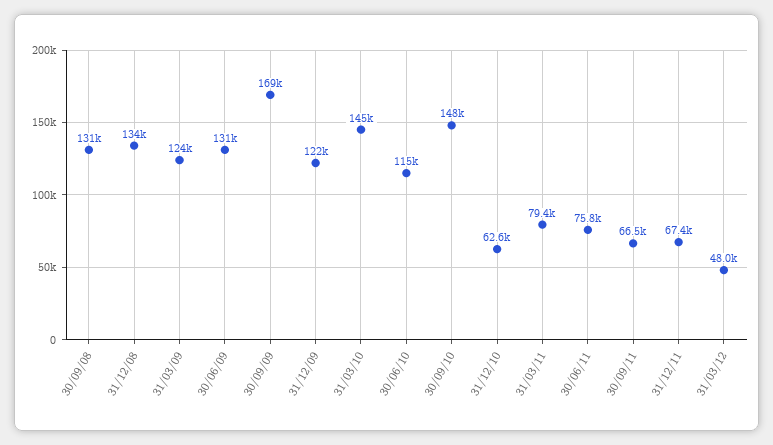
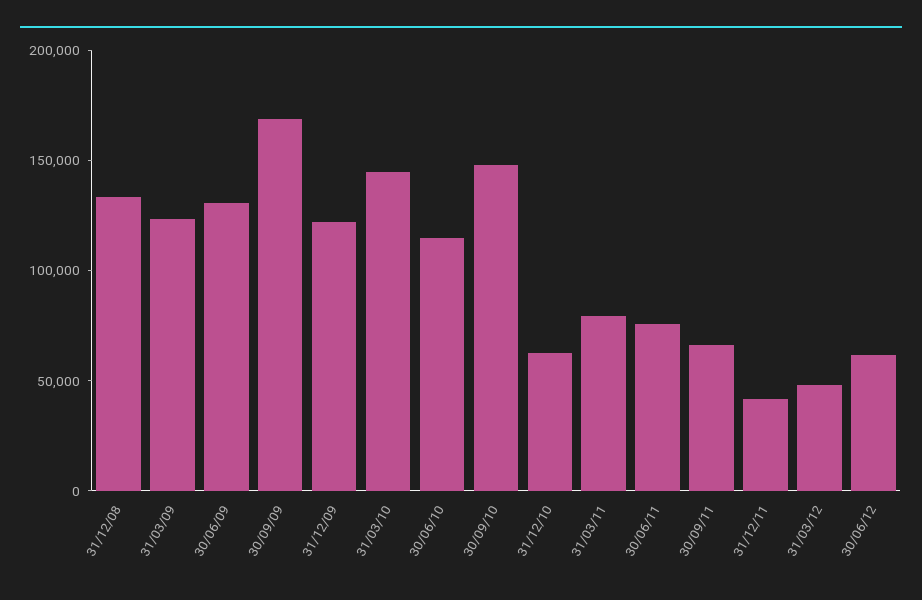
30/09/08: 131000 -> none
31/12/11: 67400 -> 40000
30/06/12: none -> 60000

